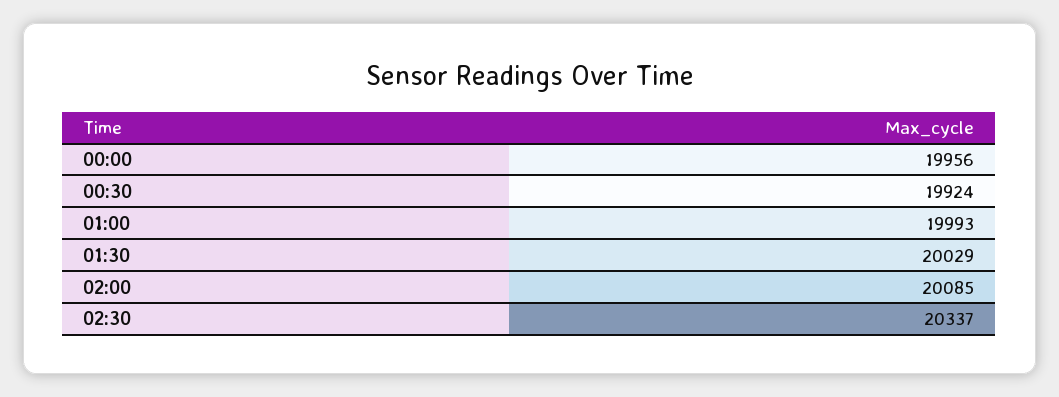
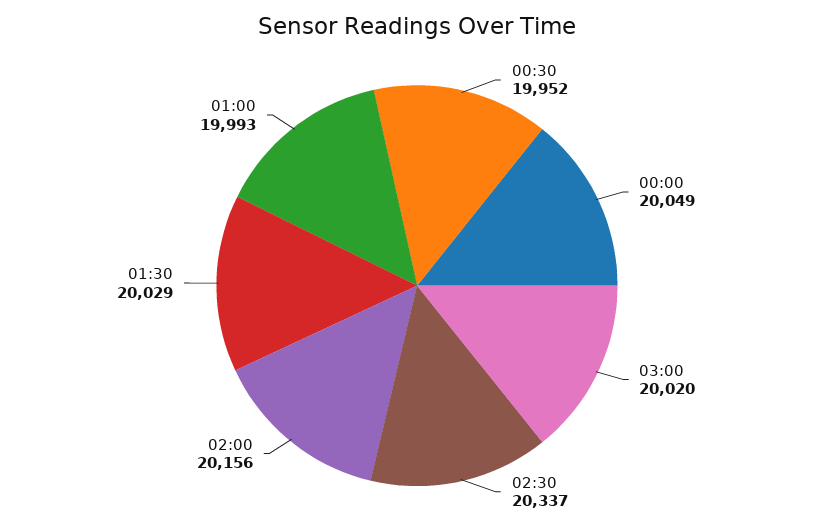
00:00: 19956 -> 20049
00:30: 19924 -> 19952
02:00: 20085 -> 20156
03:00: none -> 20020

